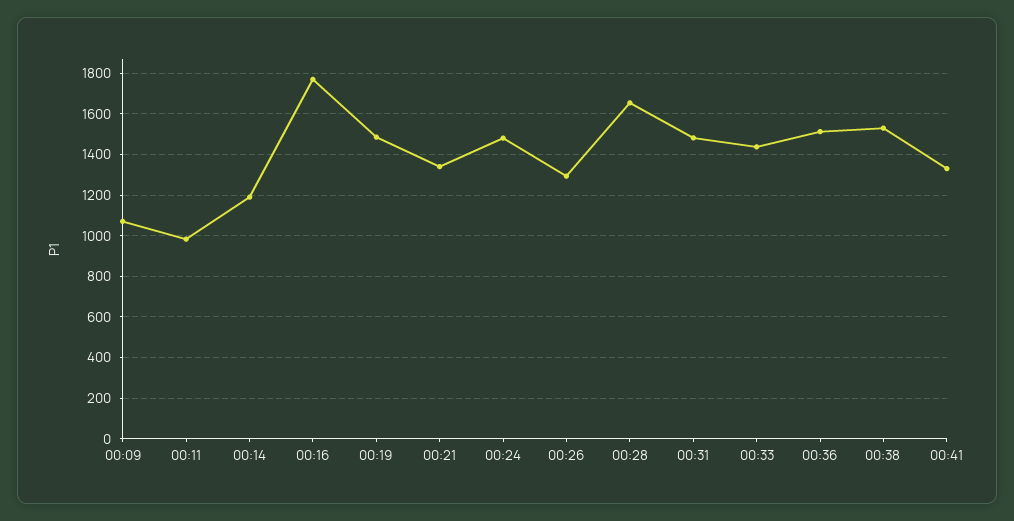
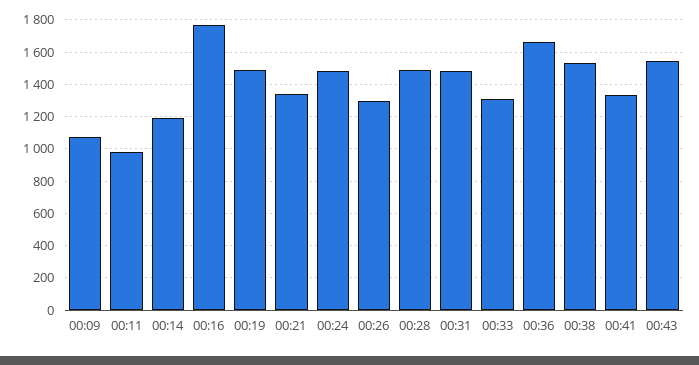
00:28: 1650 -> 1500
00:33: 1450 -> 1300
00:36: 1500 -> 1650
00:43: none -> 1550

